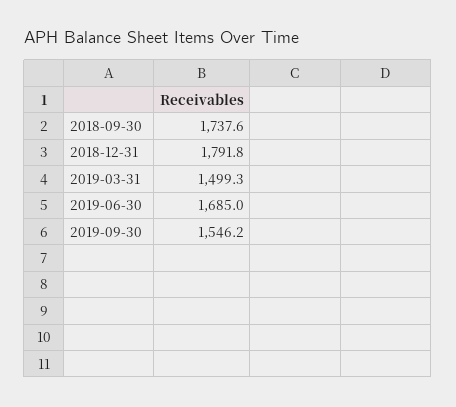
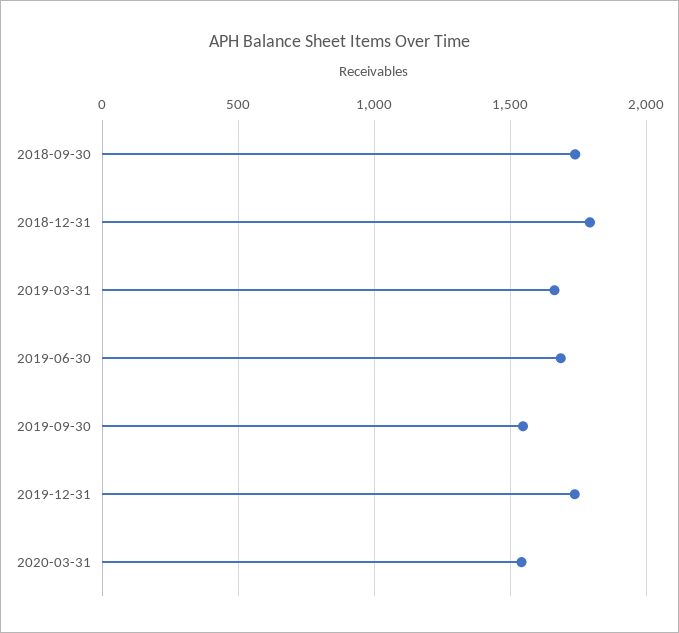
2019-03-31: 1499.3 -> 1650
2019-12-31: none -> 1750
2020-03-31: none -> 1550

